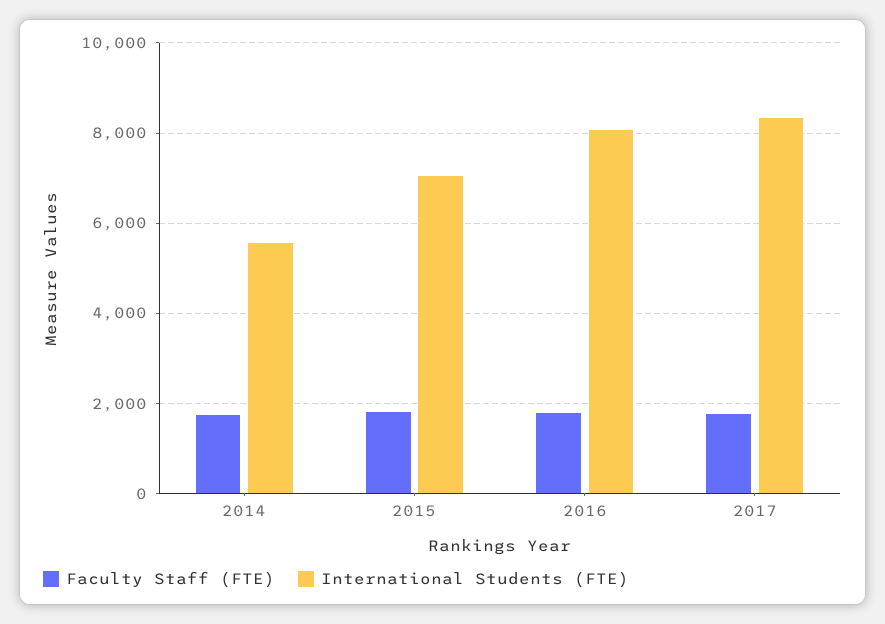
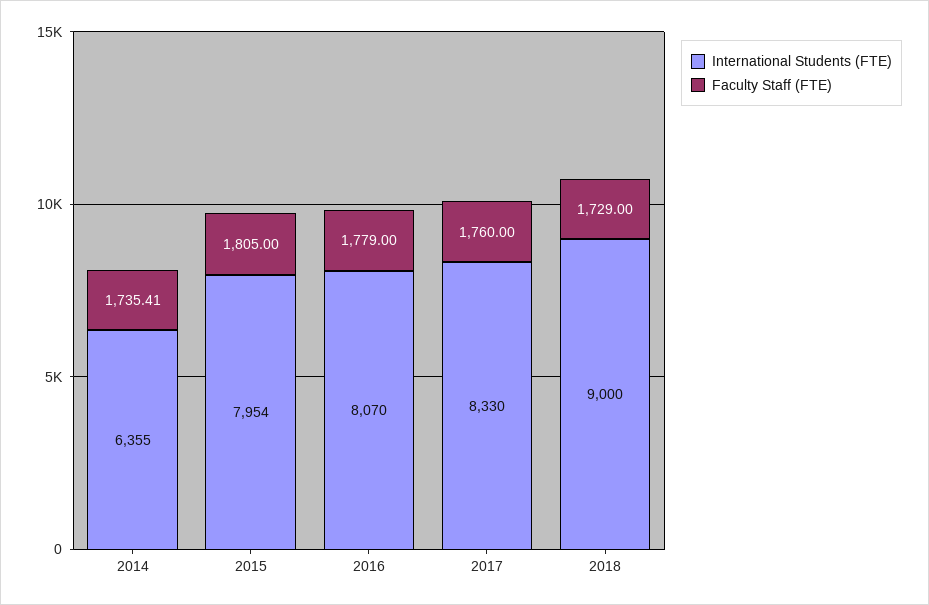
International Students (FTE), 2014: 5600 -> 6355
International Students (FTE), 2015: 7000 -> 7954
International Students (FTE), 2018: none -> 9000
Faculty Staff (FTE), 2018: none -> 1729

